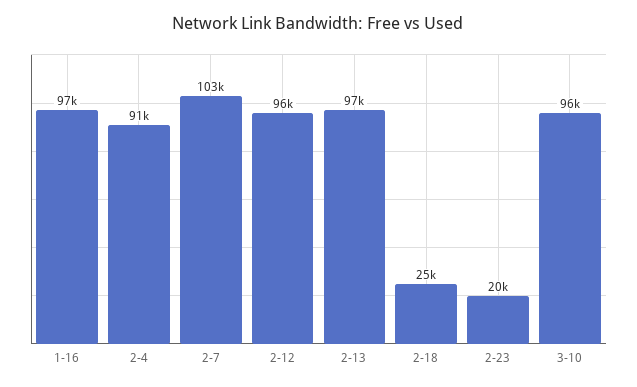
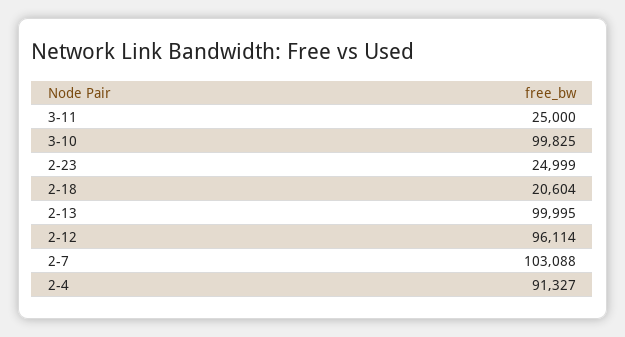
1-16: 97000 -> none
2-13: 97000 -> 99995
2-18: 25000 -> 20604
2-23: 20000 -> 24999
3-10: 96000 -> 99825
3-11: none -> 25000

